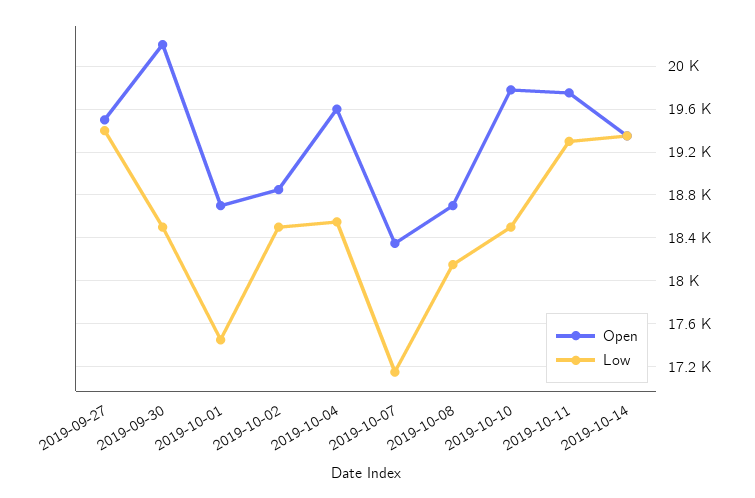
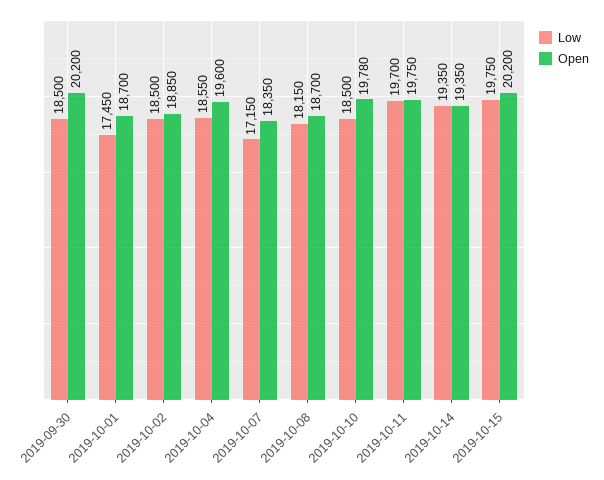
Open, 2019-09-27: 19500 -> none
Low, 2019-09-27: 19400 -> none
Low, 2019-10-11: 19300 -> 19700
Low, 2019-10-15: none -> 19750
Open, 2019-10-15: none -> 20200

